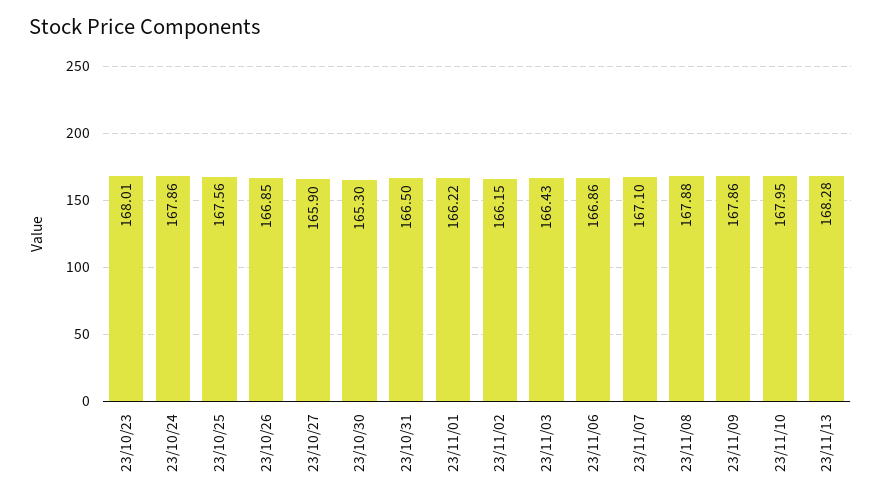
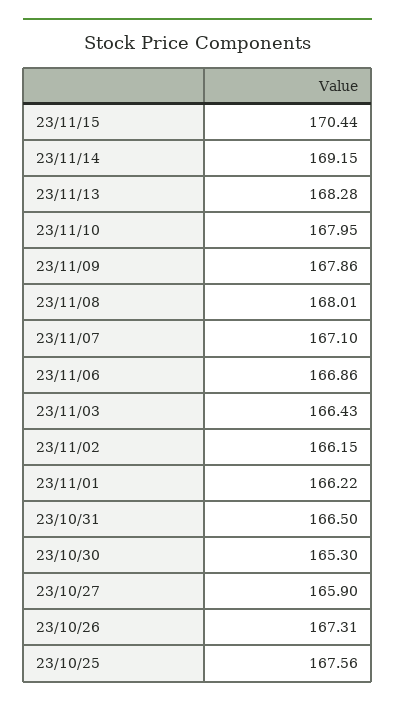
23/10/23: 168.01 -> none
23/10/24: 167.86 -> none
23/10/26: 166.85 -> 167.31
23/11/08: 167.88 -> 168.01
23/11/15: none -> 170.44
23/11/14: none -> 169.15

